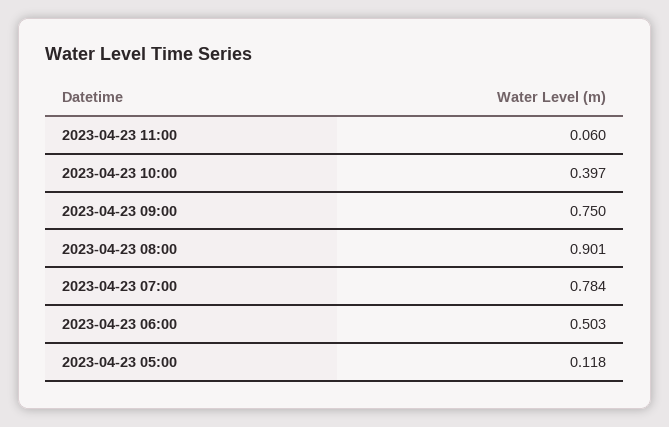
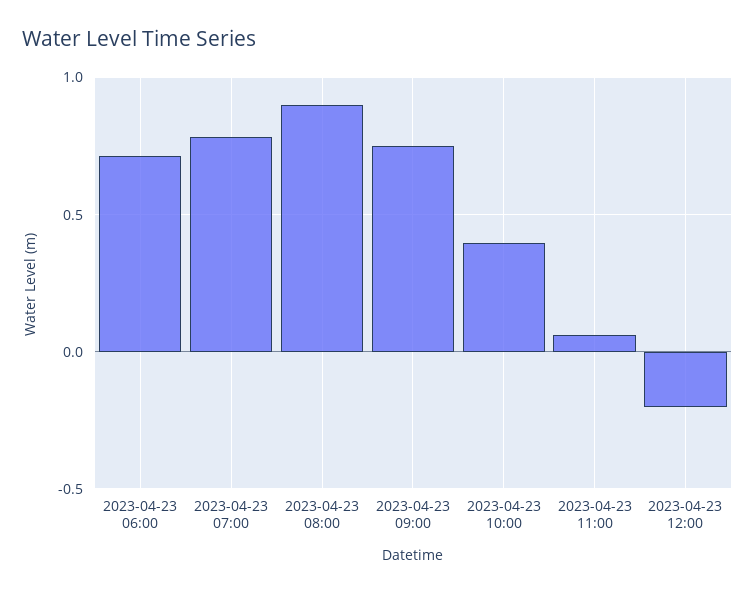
2023-04-23 06:00: 0.503 -> 0.7
2023-04-23 05:00: 0.118 -> none
2023-04-23 12:00: none -> -0.2

